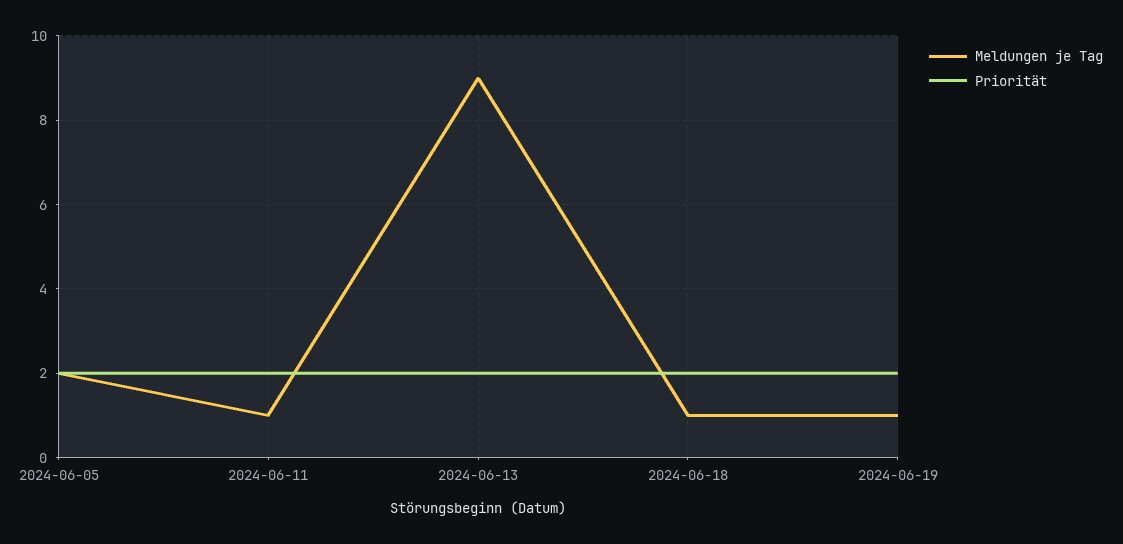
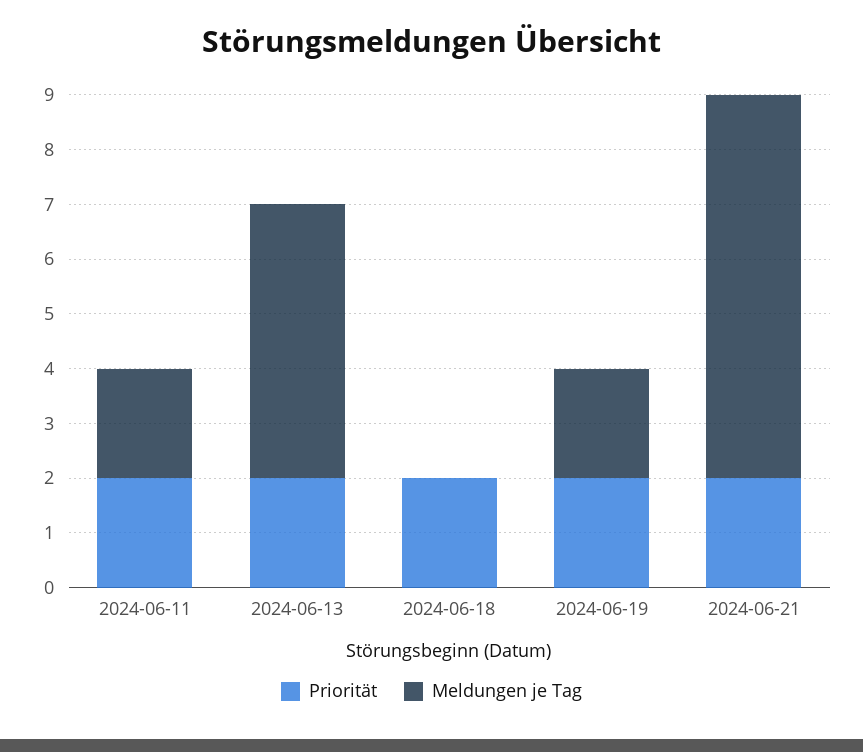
Meldungen je Tag, 2024-06-05: 2 -> none
Priorität, 2024-06-05: 2 -> none
Meldungen je Tag, 2024-06-11: 1 -> 2
Meldungen je Tag, 2024-06-13: 9 -> 5
Meldungen je Tag, 2024-06-18: 1 -> 0
Meldungen je Tag, 2024-06-19: 1 -> 2
Priorität, 2024-06-21: none -> 2
Meldungen je Tag, 2024-06-21: none -> 7

